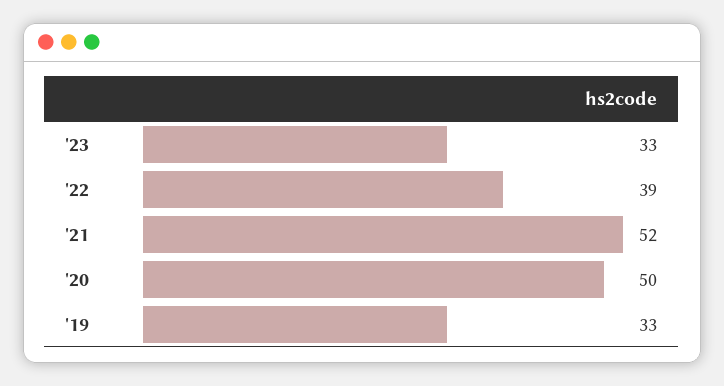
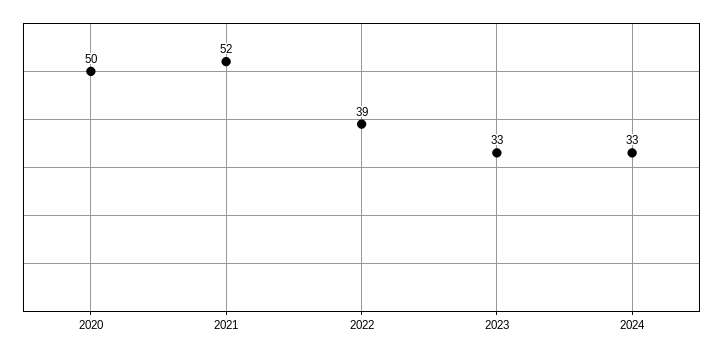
'19: 33 -> none
2024: none -> 33

